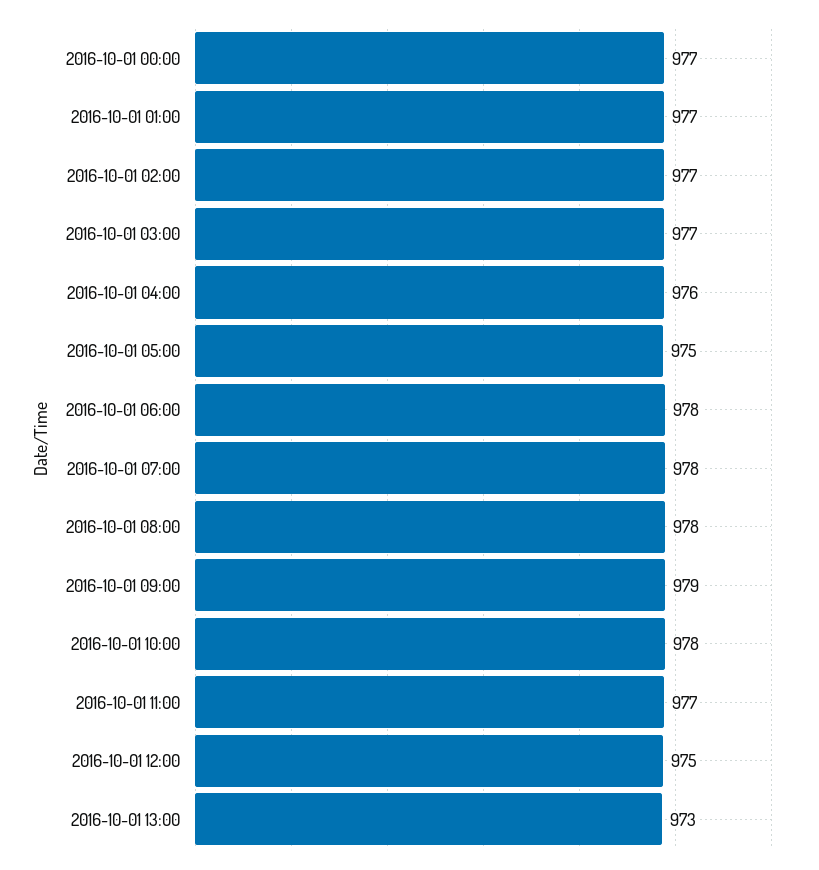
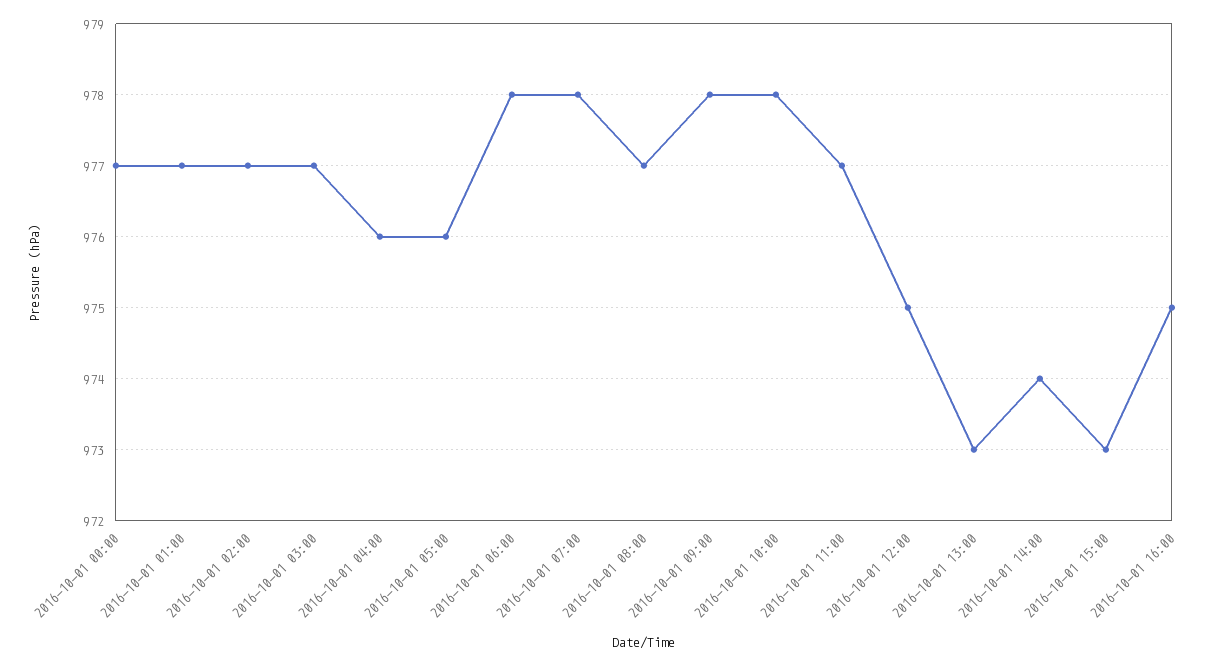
2016-10-01 05:00: 975 -> 976
2016-10-01 08:00: 978 -> 977
2016-10-01 09:00: 979 -> 978
2016-10-01 14:00: none -> 974
2016-10-01 15:00: none -> 973
2016-10-01 16:00: none -> 975

